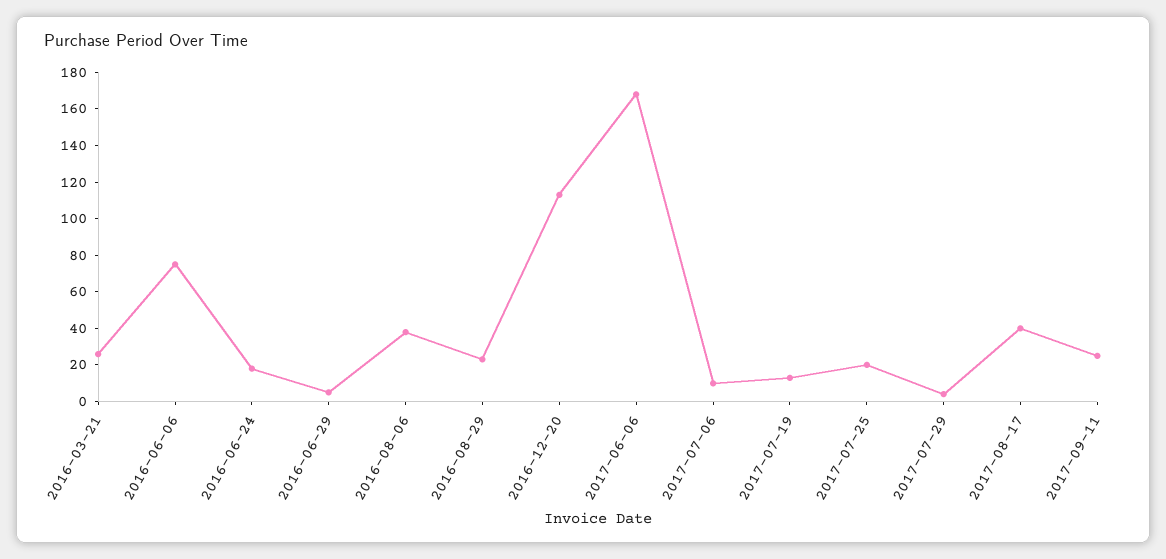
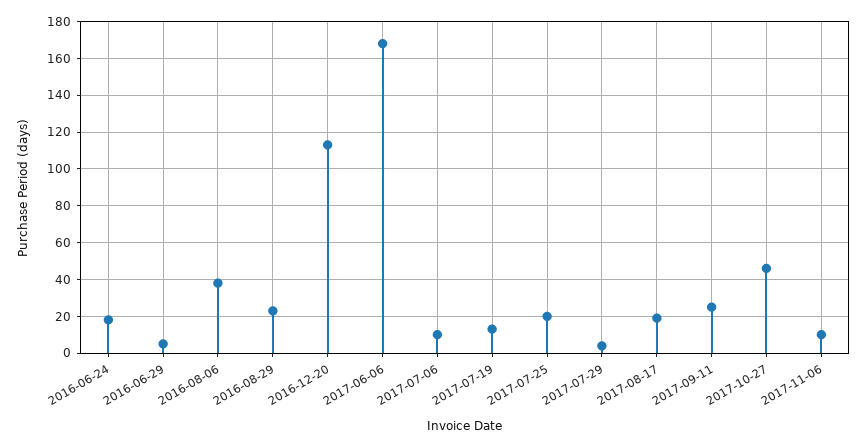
2016-03-21: 25 -> none
2016-06-06: 75 -> none
2017-08-17: 40 -> 20
2017-10-27: none -> 45
2017-11-06: none -> 10

